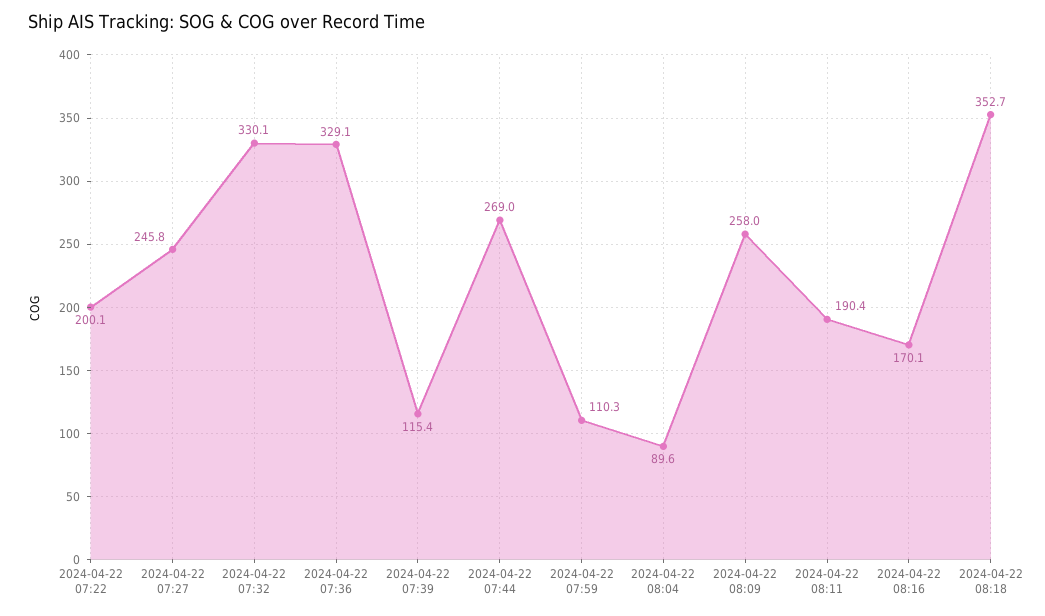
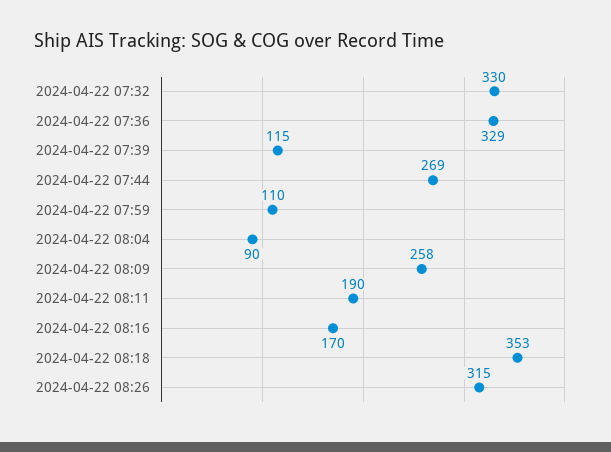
2024-04-22 07:22: 200.1 -> none
2024-04-22 07:27: 245.8 -> none
2024-04-22 08:26: none -> 315

